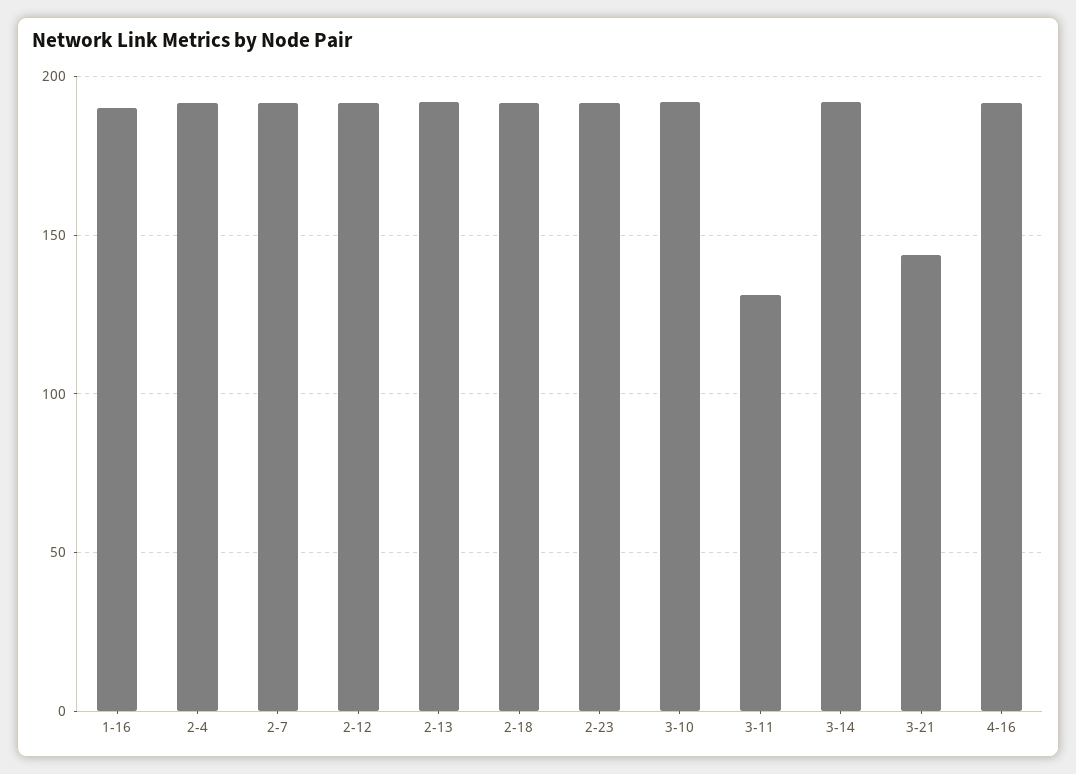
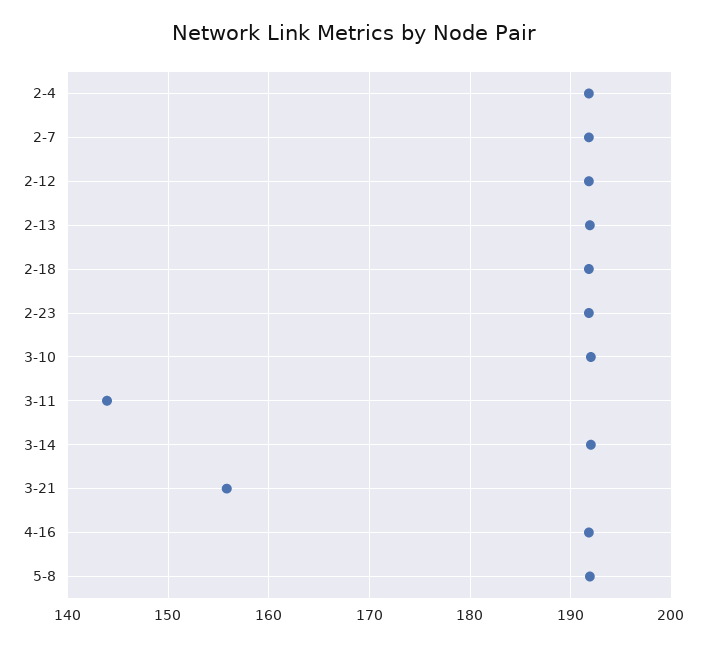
1-16: 190 -> none
3-11: 130 -> 144
3-21: 145 -> 156
5-8: none -> 192

